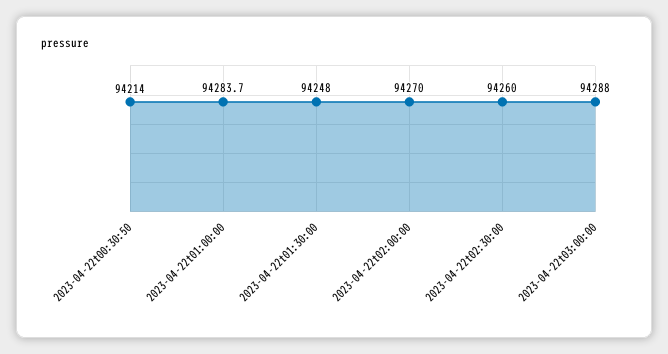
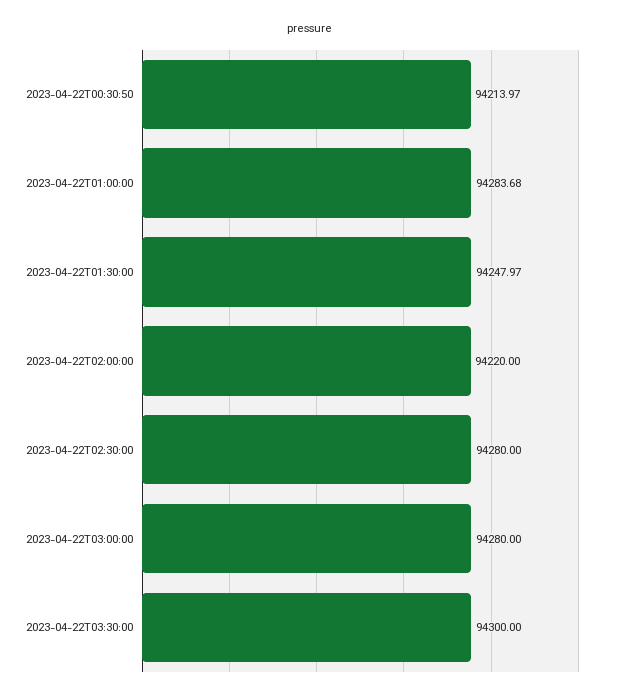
2023-04-22t02:00:00: 94270 -> 94220
2023-04-22t02:30:00: 94260 -> 94280
2023-04-22t03:00:00: 94288 -> 94280
2023-04-22T03:30:00: none -> 94300

